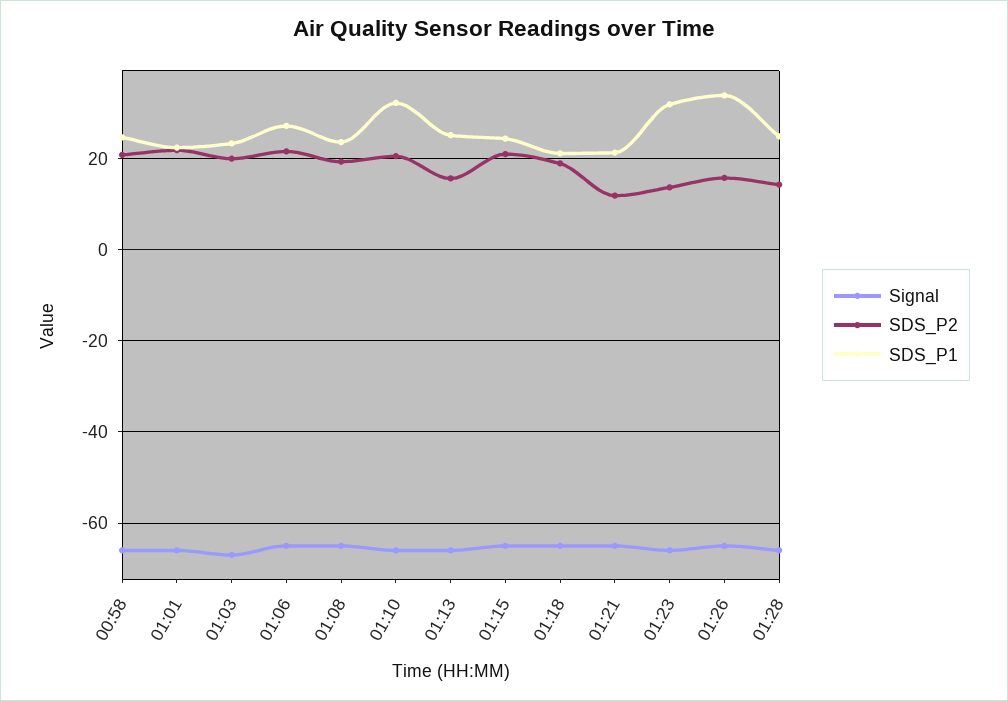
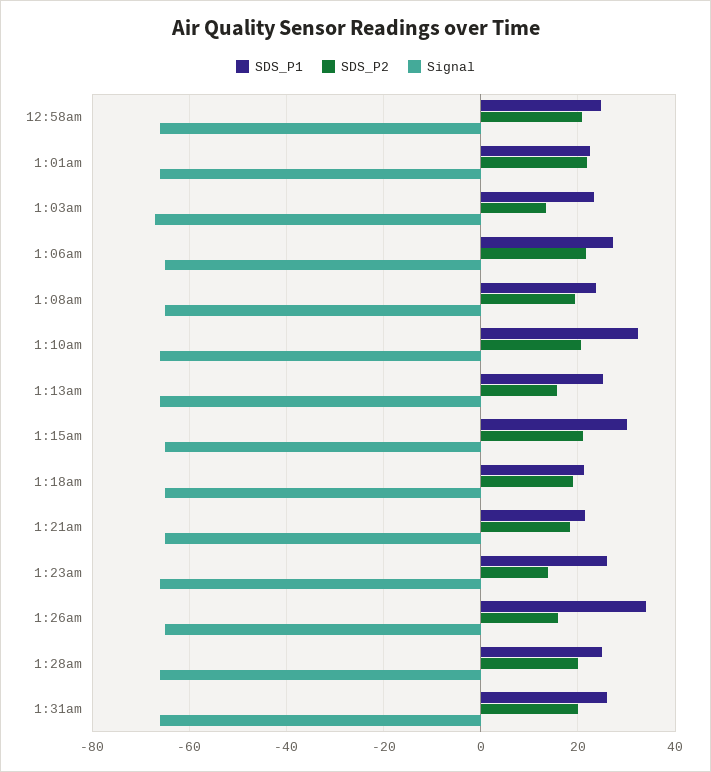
SDS_P2, 01:03: 20 -> 14
SDS_P1, 01:15: 24 -> 30
SDS_P2, 01:21: 12 -> 18
SDS_P1, 01:23: 32 -> 26
SDS_P2, 01:28: 14 -> 20
SDS_P1, 1:31am: none -> 26
SDS_P2, 1:31am: none -> 20
Signal, 1:31am: none -> -66

